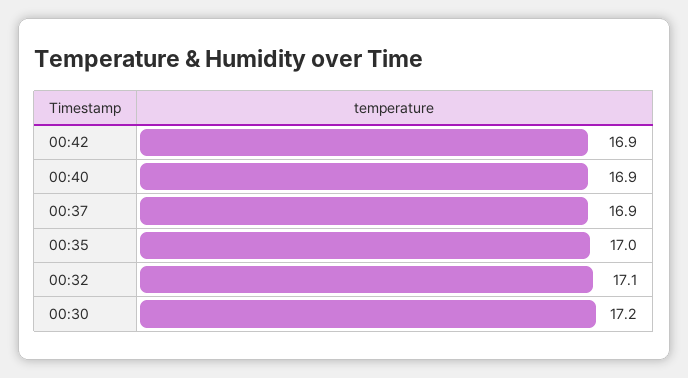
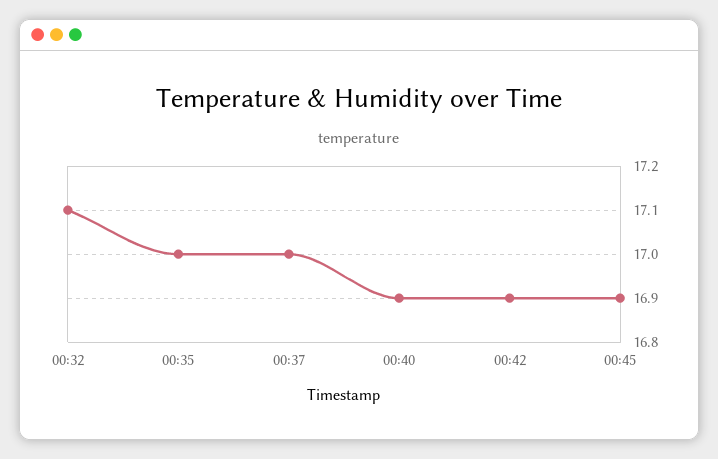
00:37: 16.9 -> 17
00:30: 17.2 -> none
00:45: none -> 16.9

